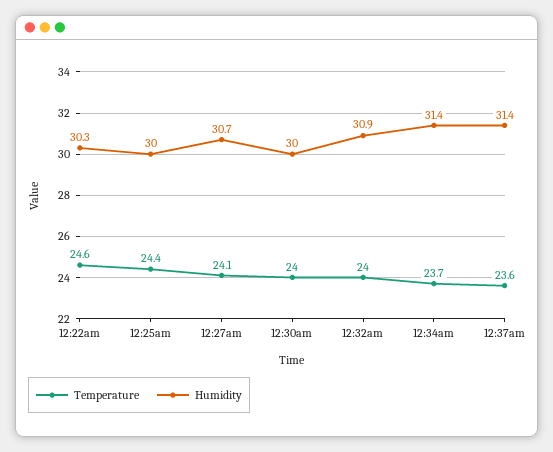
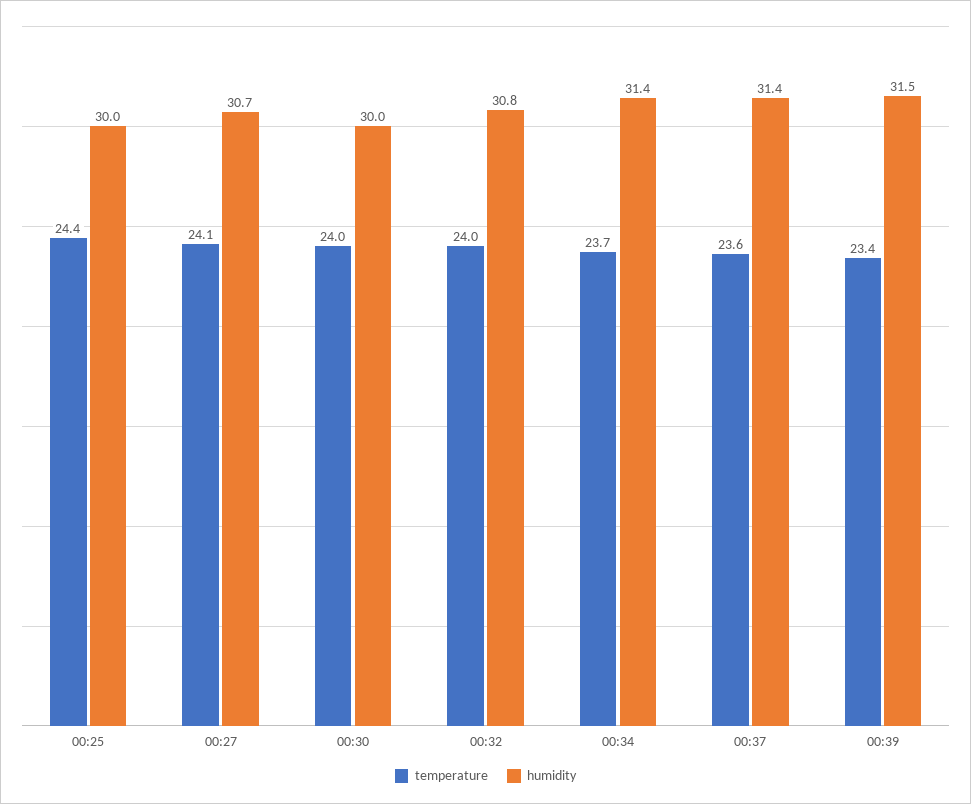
Temperature, 12:22am: 24.6 -> none
Humidity, 12:22am: 30.3 -> none
Humidity, 12:32am: 30.9 -> 30.8
Temperature, 00:39: none -> 23.4
Humidity, 00:39: none -> 31.5

